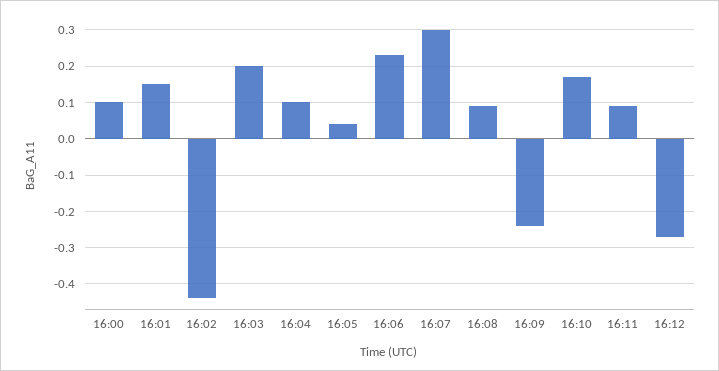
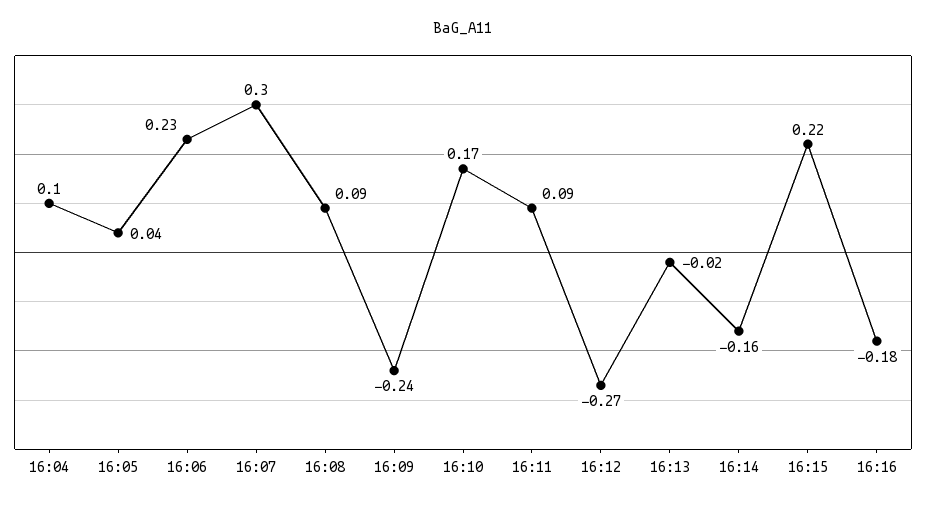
16:00: 0.1 -> none
16:01: 0.15 -> none
16:02: -0.45 -> none
16:03: 0.2 -> none
16:13: none -> -0.02
16:14: none -> -0.16
16:15: none -> 0.22
16:16: none -> -0.18

